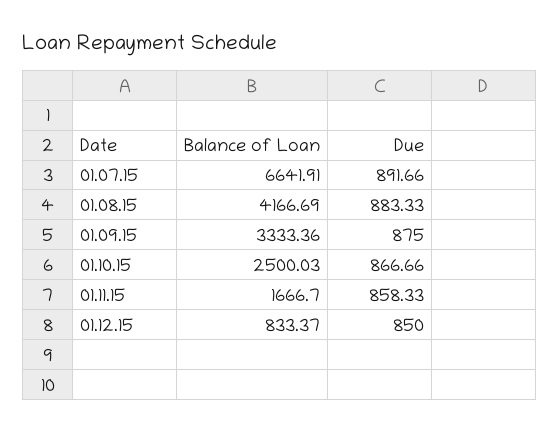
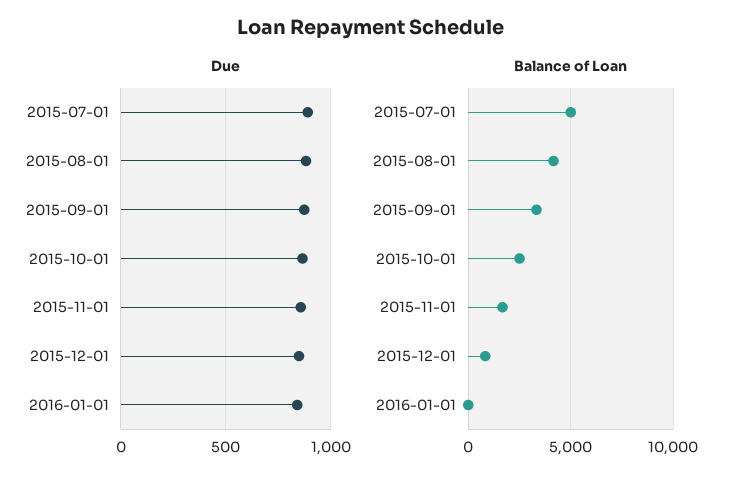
Balance of Loan, 01.07.15: 6641.91 -> 5000
Due, 2016-01-01: none -> 850
Balance of Loan, 2016-01-01: none -> 0

